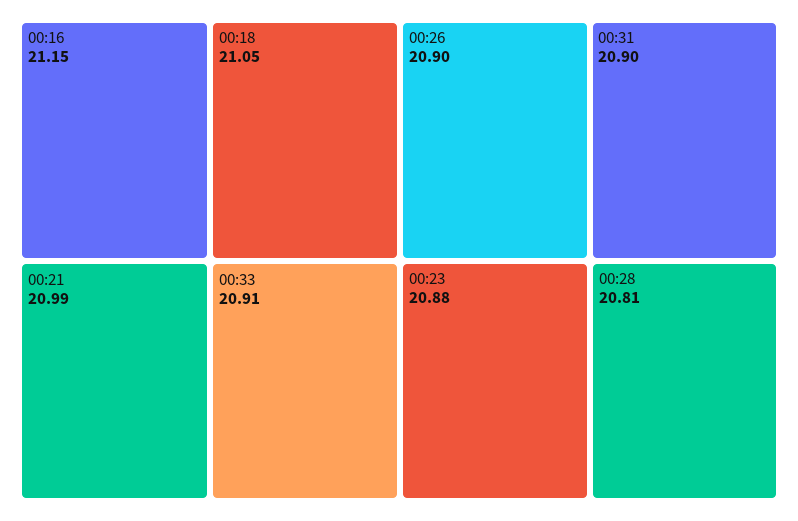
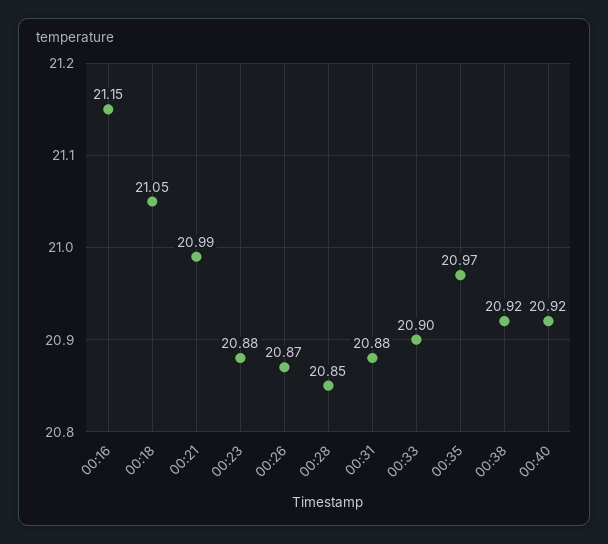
00:33: 20.91 -> 20.9
00:26: 20.9 -> 20.87
00:31: 20.9 -> 20.88
00:28: 20.81 -> 20.85
00:35: none -> 20.97
00:38: none -> 20.92
00:40: none -> 20.92

